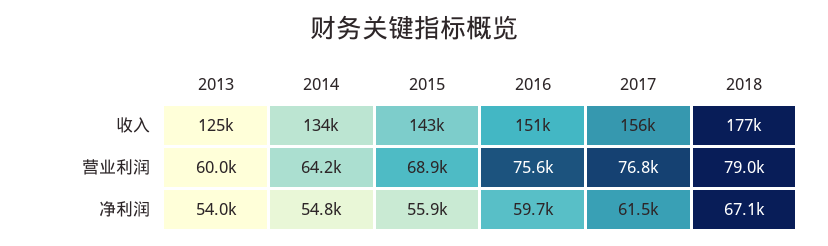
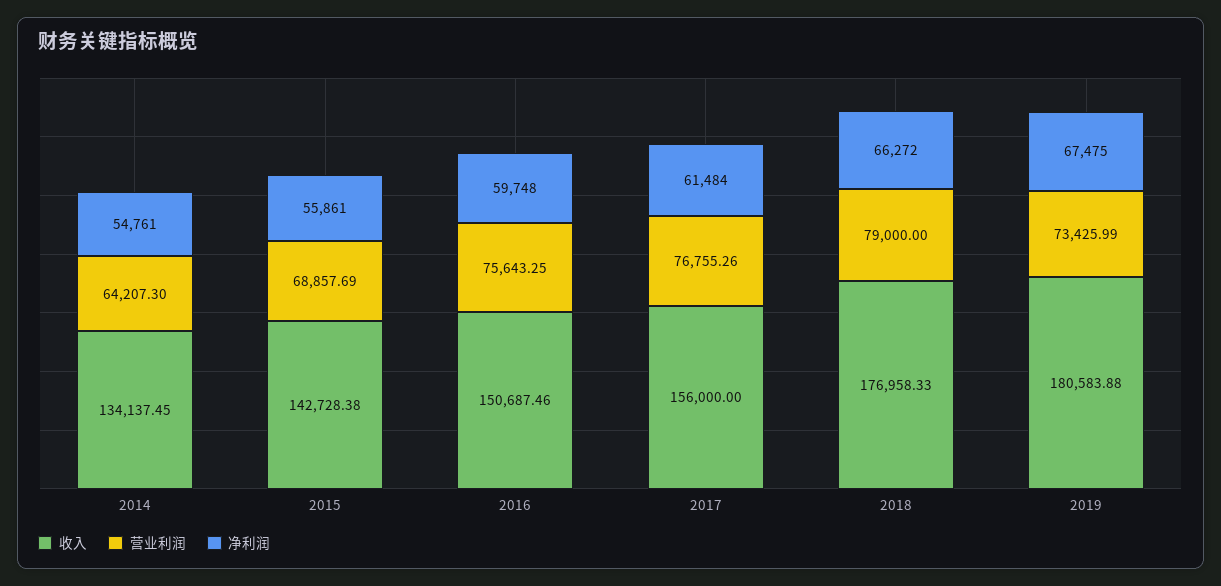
收入, 2013: 125000 -> none
营业利润, 2013: 60000 -> none
净利润, 2013: 54000 -> none
净利润, 2018: 67100 -> 66272
收入, 2019: none -> 180583.88
营业利润, 2019: none -> 73425.99
净利润, 2019: none -> 67475

